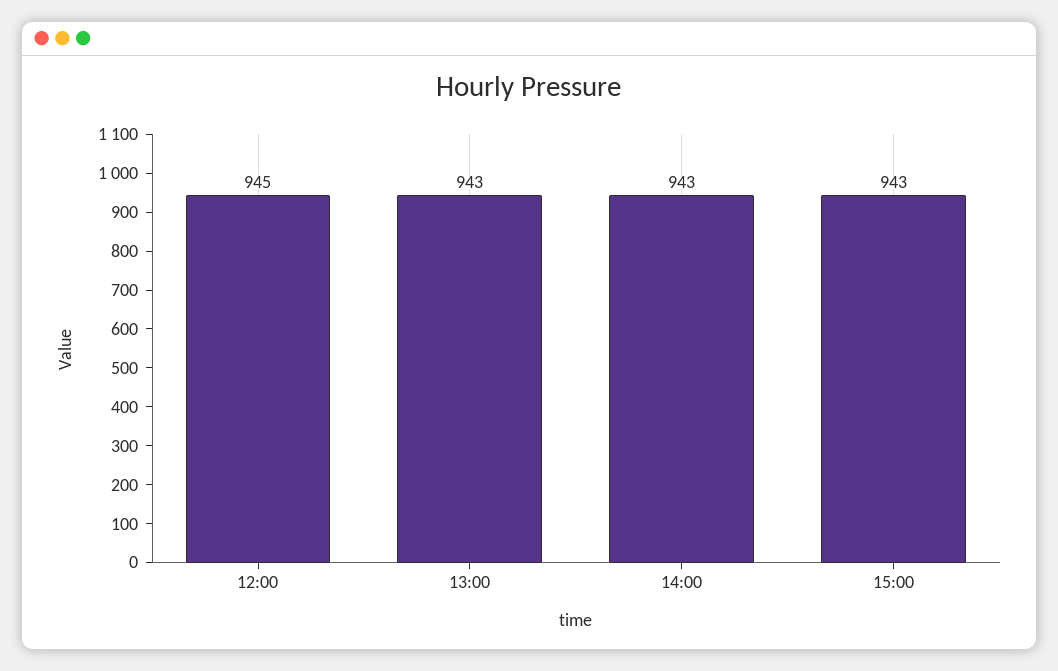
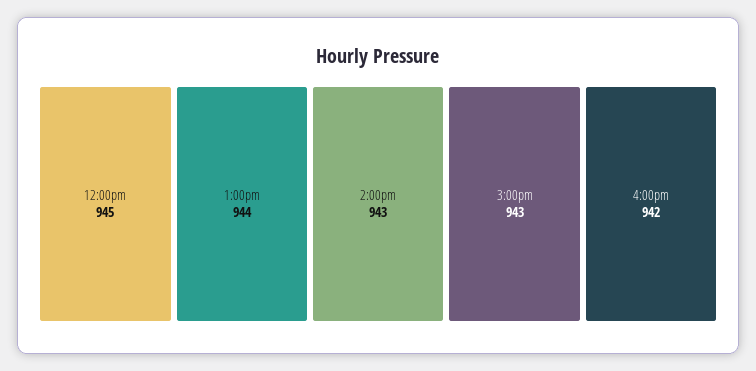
13:00: 943 -> 944
4:00pm: none -> 942

